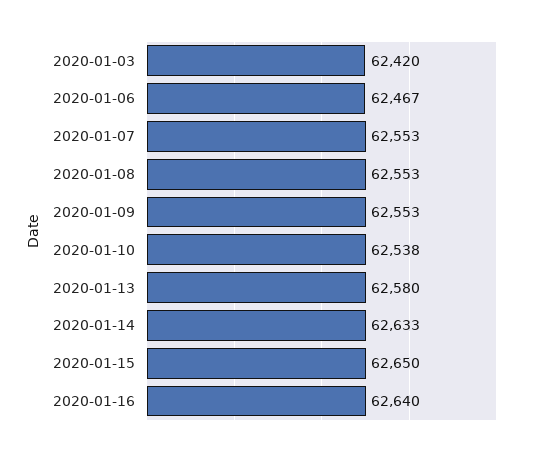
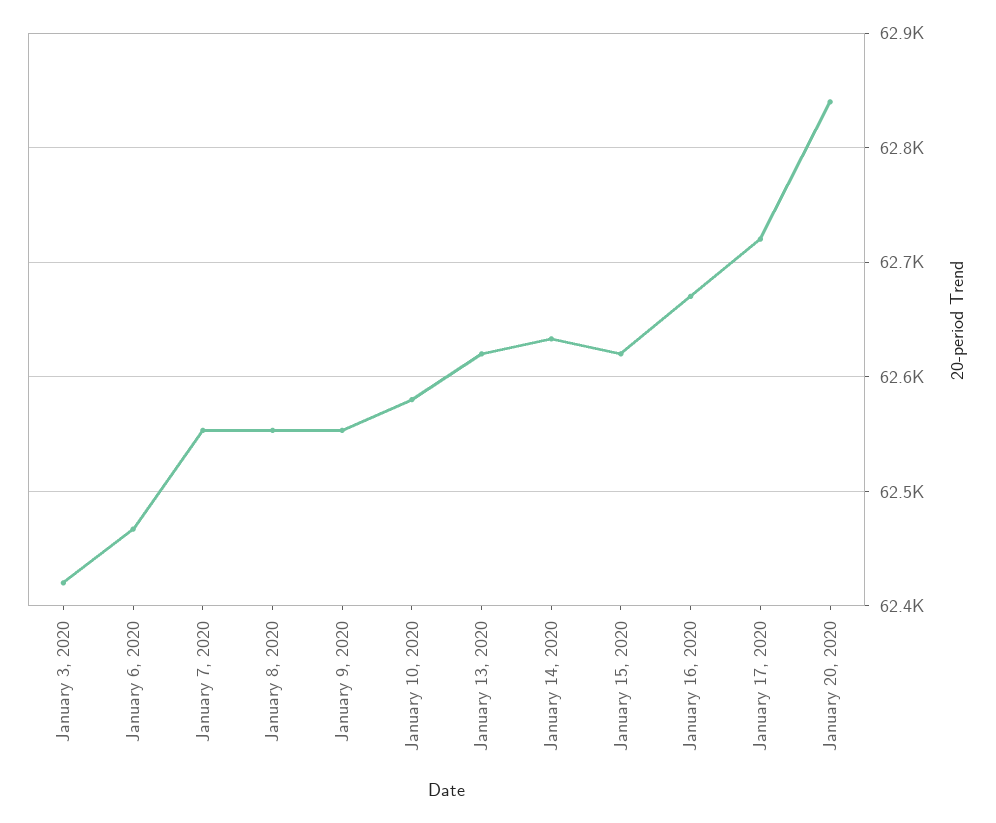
2020-01-10: 62538 -> 62580
2020-01-13: 62580 -> 62620
2020-01-15: 62650 -> 62620
2020-01-16: 62640 -> 62670
January 17, 2020: none -> 62720
January 20, 2020: none -> 62840

